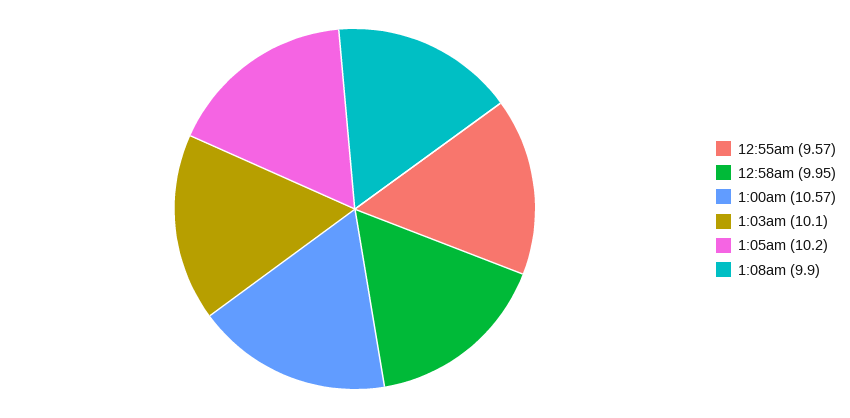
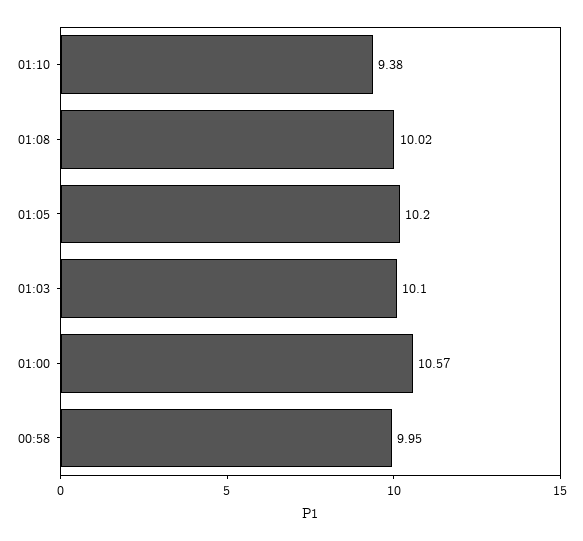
12:55am: 9.57 -> none
1:08am: 9.9 -> 10.02
01:10: none -> 9.38

